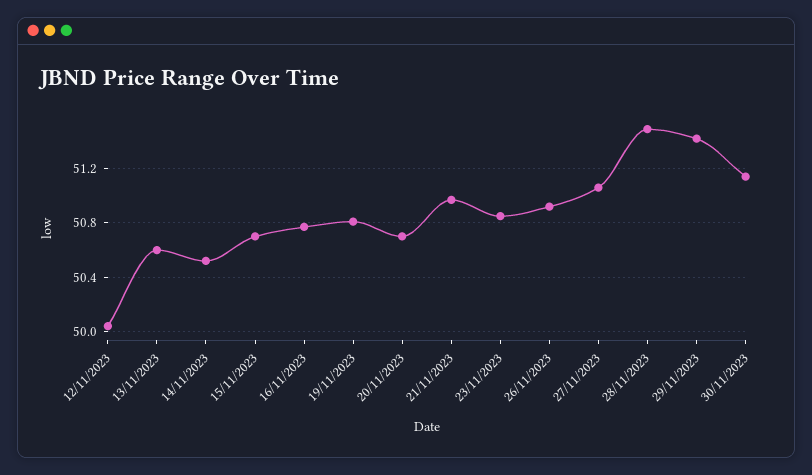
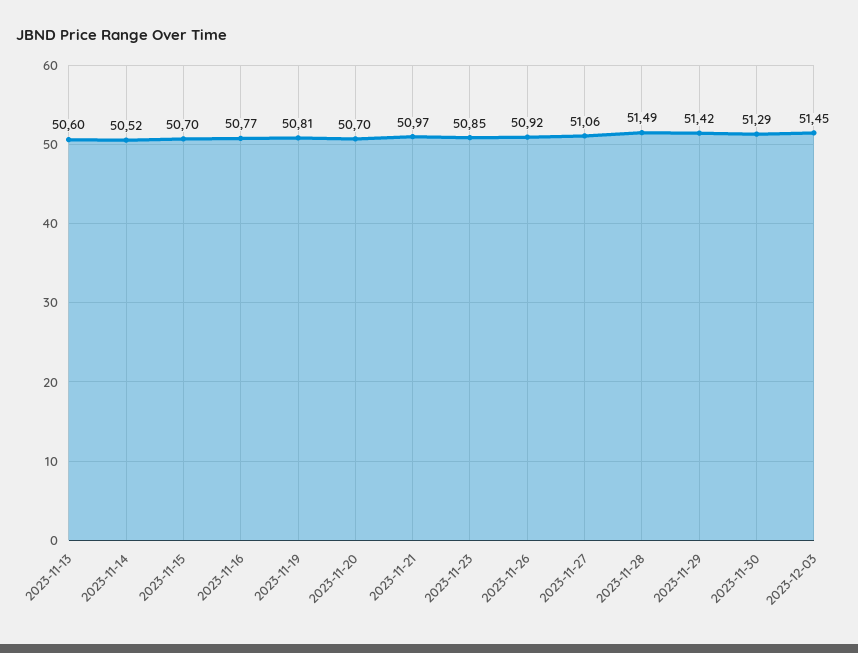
12/11/2023: 50.05 -> none
30/11/2023: 51.15 -> 51.29
2023-12-03: none -> 51.45

